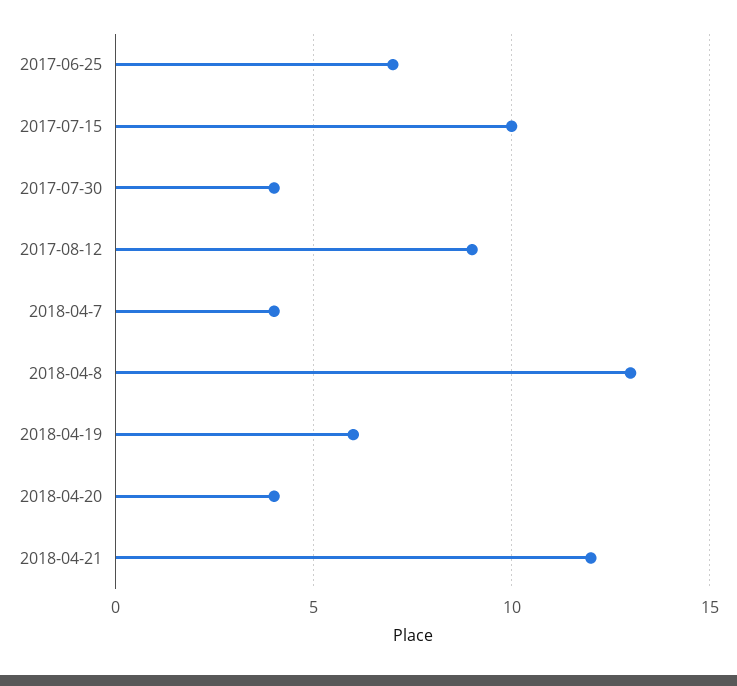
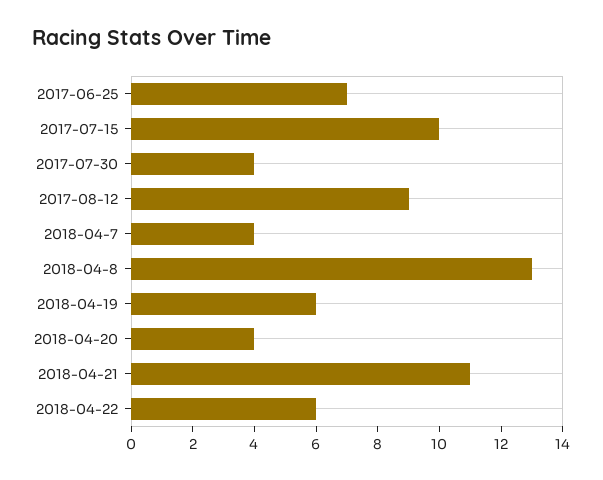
2018-04-21: 12 -> 11
2018-04-22: none -> 6

